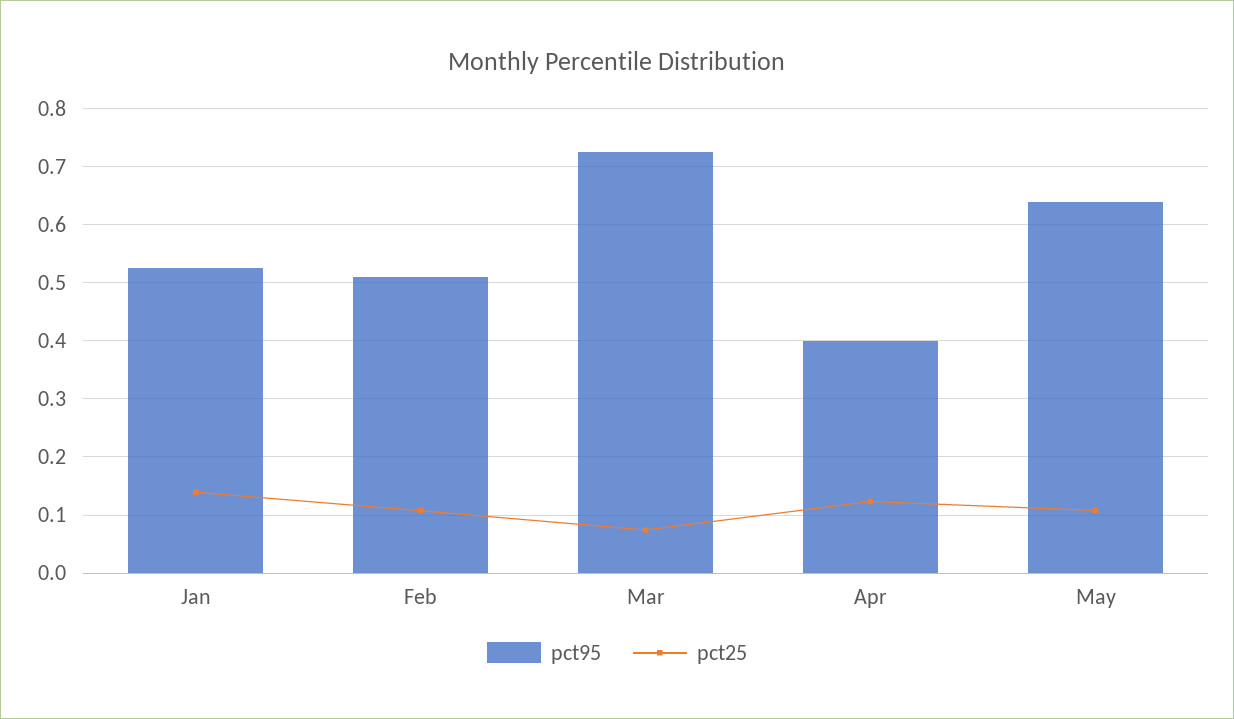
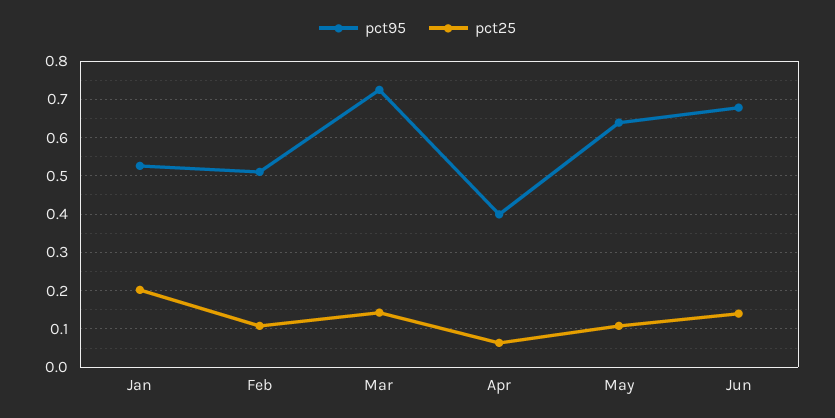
pct25, Jan: 0.14 -> 0.2
pct25, Mar: 0.08 -> 0.14
pct25, Apr: 0.12 -> 0.06
pct95, Jun: none -> 0.68
pct25, Jun: none -> 0.14

